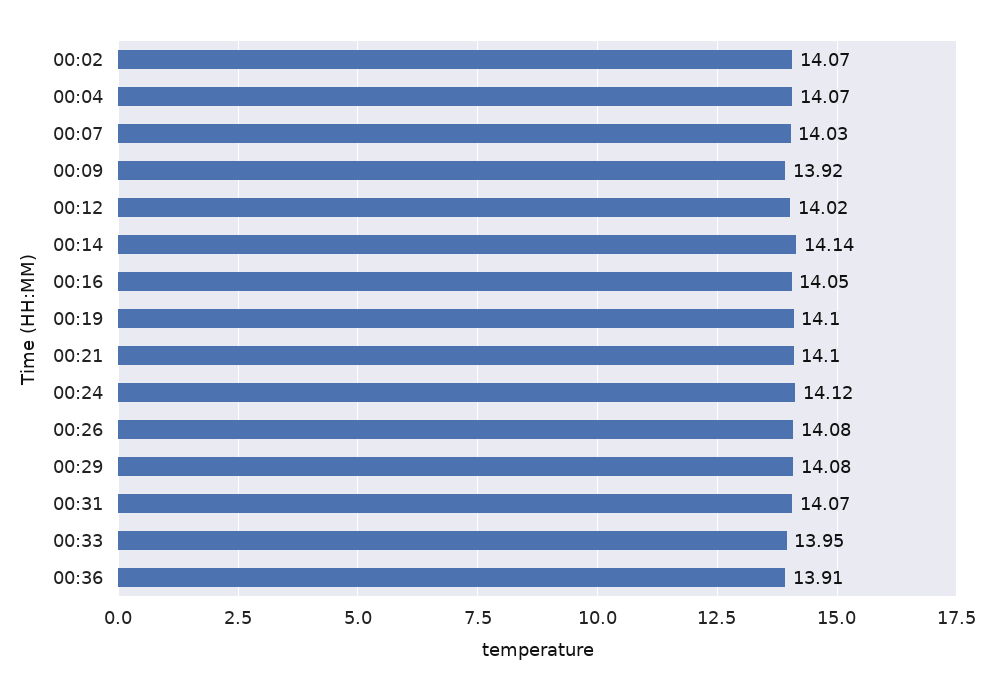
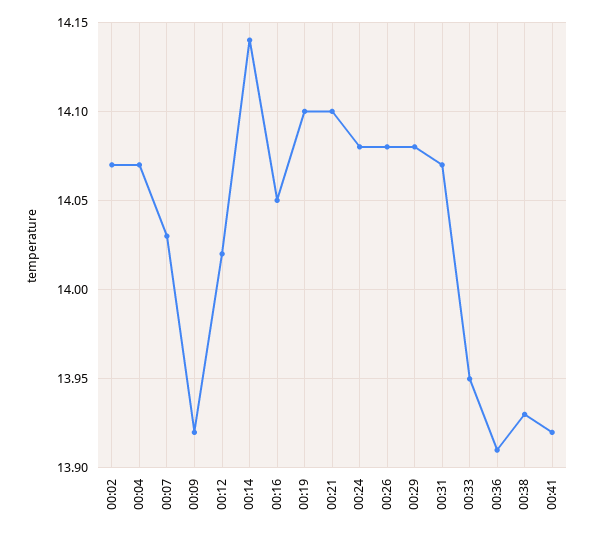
00:24: 14.12 -> 14.08
00:38: none -> 13.93
00:41: none -> 13.92

